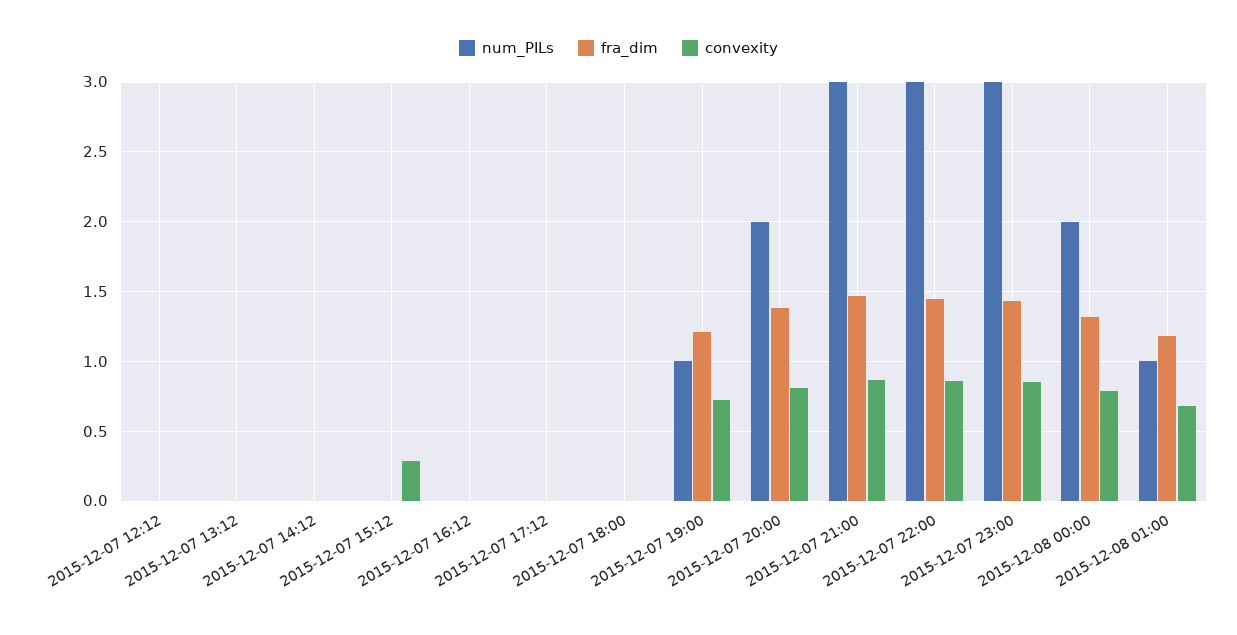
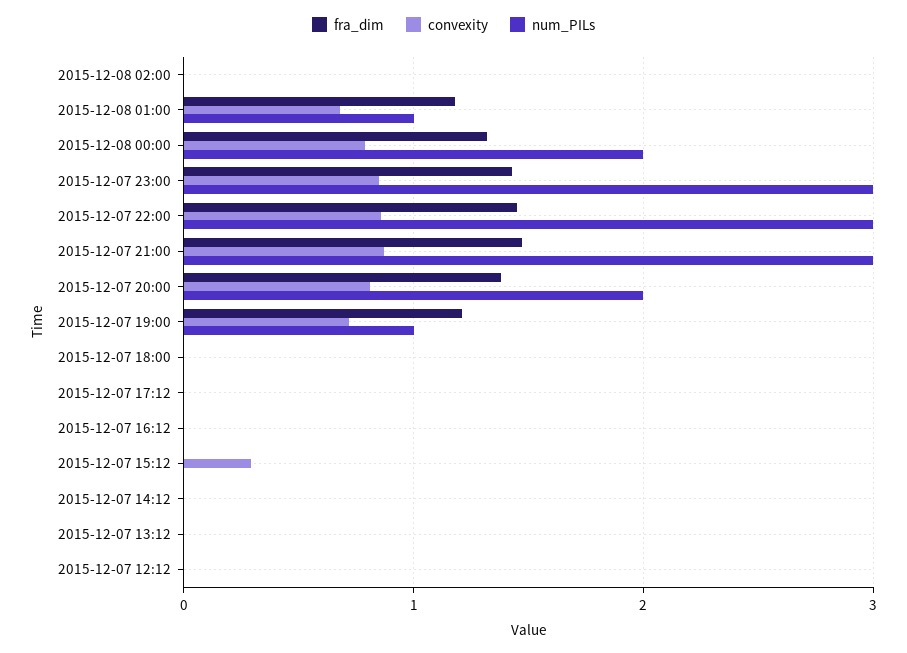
fra_dim, 2015-12-08 02:00: none -> 0
convexity, 2015-12-08 02:00: none -> 0
num_PILs, 2015-12-08 02:00: none -> 0

